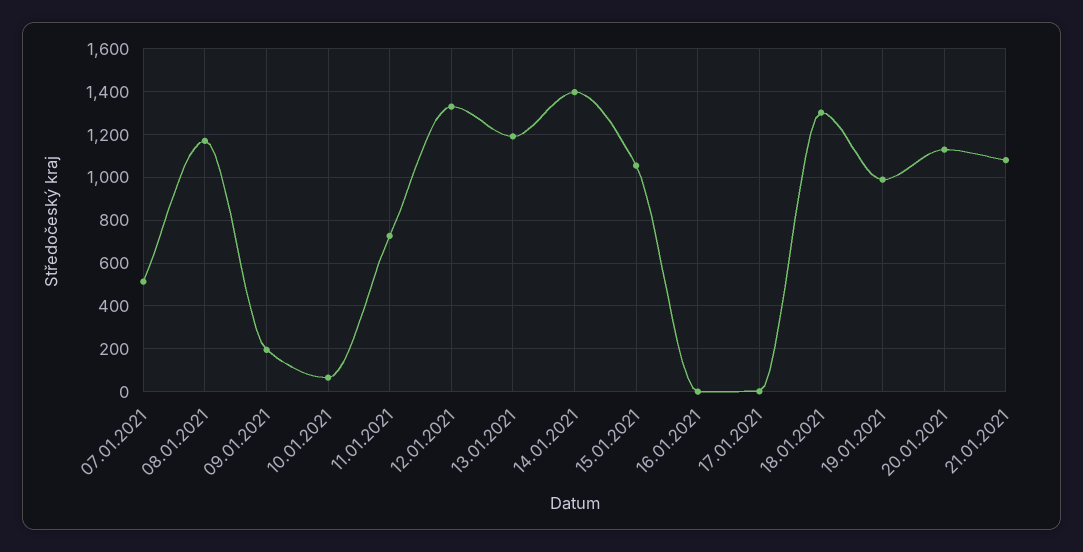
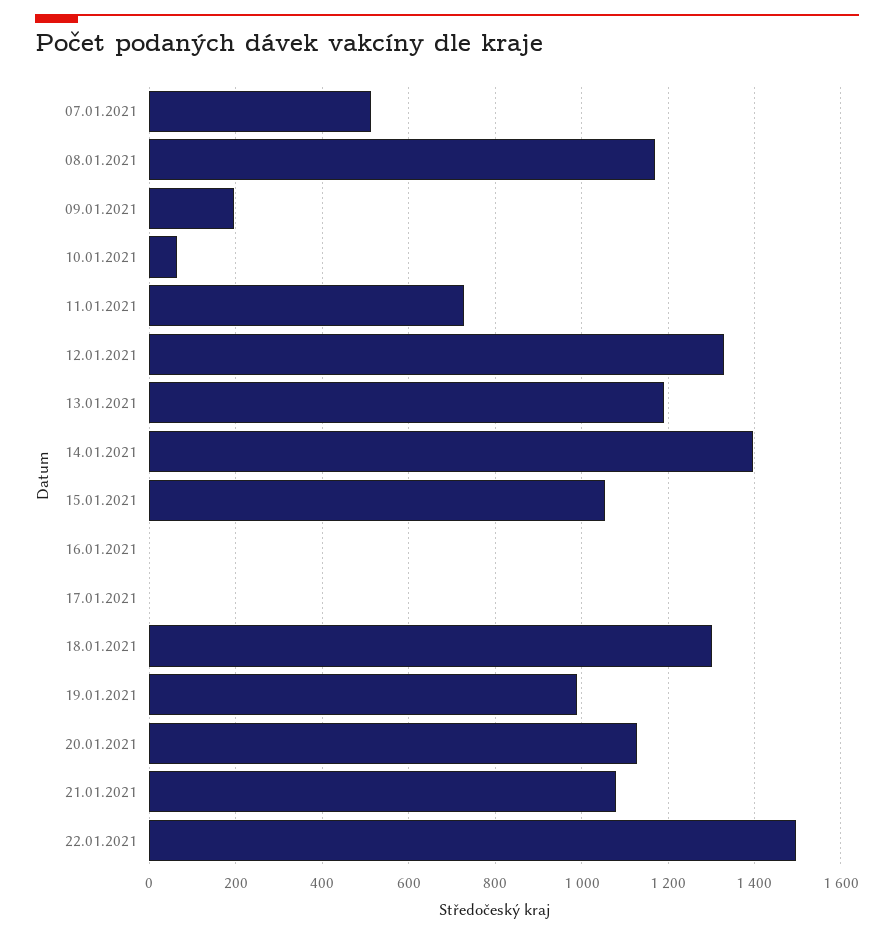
22.01.2021: none -> 1500

